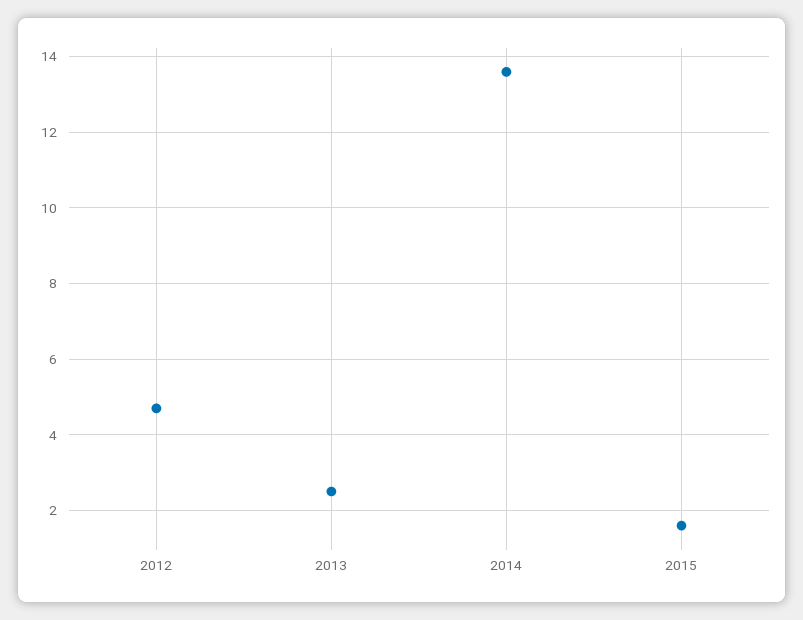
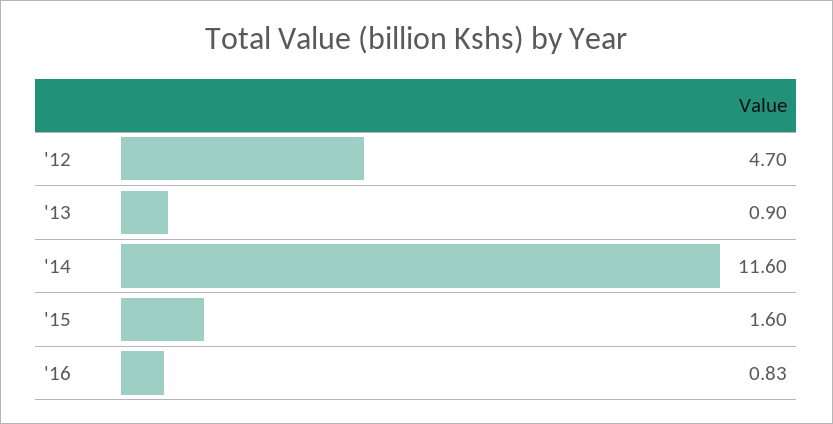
2013: 2.5 -> 0.9
2014: 13.5 -> 11.6
'16: none -> 0.83

